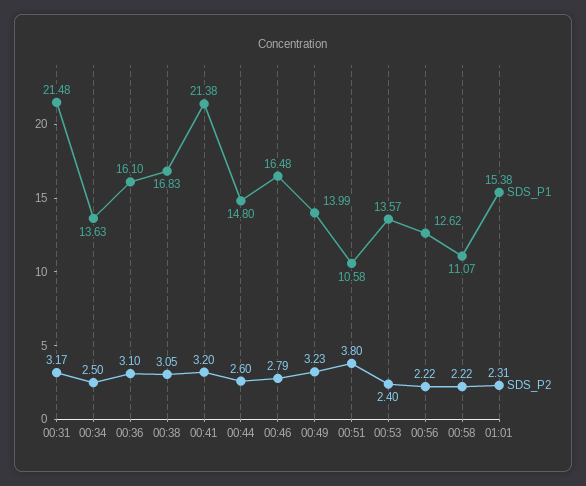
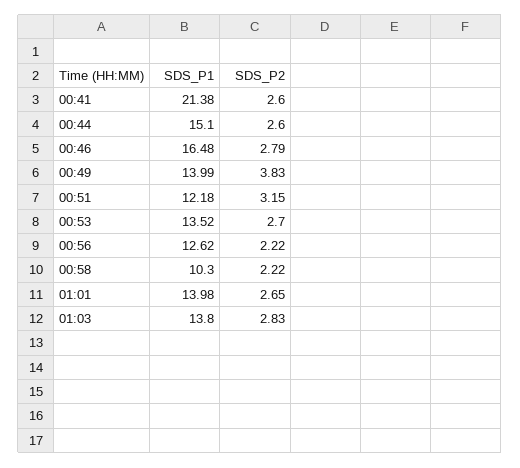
SDS_P1, 00:31: 21.48 -> none
SDS_P2, 00:31: 3.17 -> none
SDS_P1, 00:34: 13.63 -> none
SDS_P2, 00:34: 2.5 -> none
SDS_P1, 00:36: 16.1 -> none
SDS_P2, 00:36: 3.1 -> none
SDS_P1, 00:38: 16.83 -> none
SDS_P2, 00:38: 3.05 -> none
SDS_P2, 00:41: 3.2 -> 2.6
SDS_P1, 00:44: 14.8 -> 15.1
SDS_P2, 00:49: 3.23 -> 3.83
SDS_P1, 00:51: 10.58 -> 12.18
SDS_P2, 00:51: 3.8 -> 3.15
SDS_P1, 00:53: 13.57 -> 13.52
SDS_P2, 00:53: 2.4 -> 2.7
SDS_P1, 00:58: 11.07 -> 10.3
SDS_P1, 01:01: 15.38 -> 13.98
SDS_P2, 01:01: 2.31 -> 2.65
SDS_P1, 01:03: none -> 13.8
SDS_P2, 01:03: none -> 2.83

